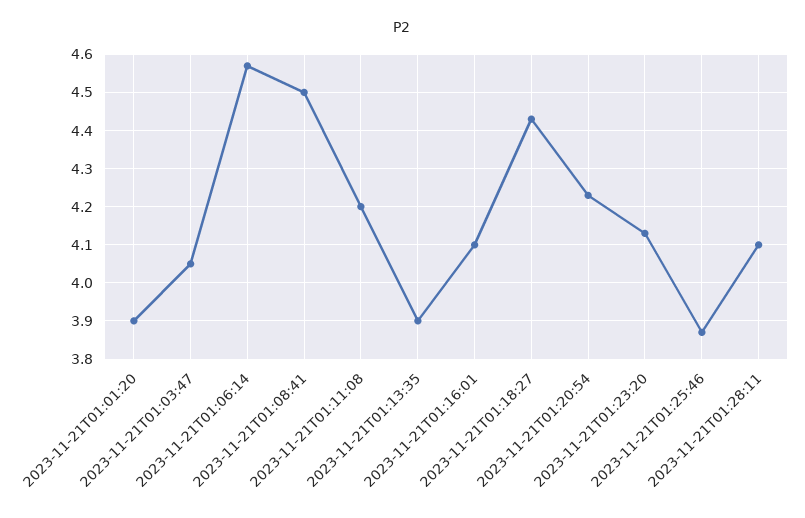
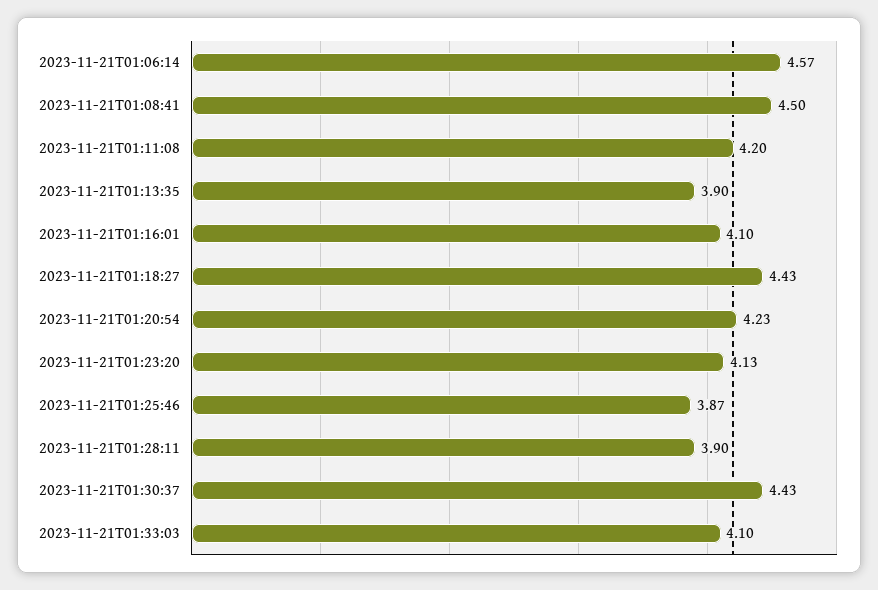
2023-11-21T01:01:20: 3.9 -> none
2023-11-21T01:03:47: 4.05 -> none
2023-11-21T01:28:11: 4.1 -> 3.9
2023-11-21T01:30:37: none -> 4.43
2023-11-21T01:33:03: none -> 4.1

